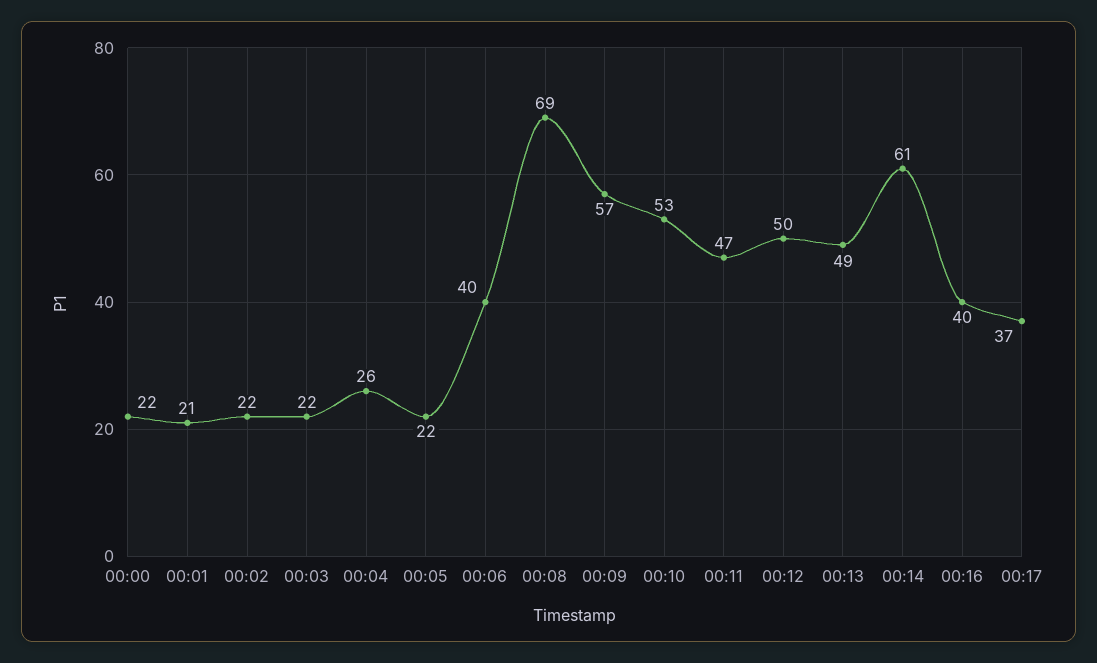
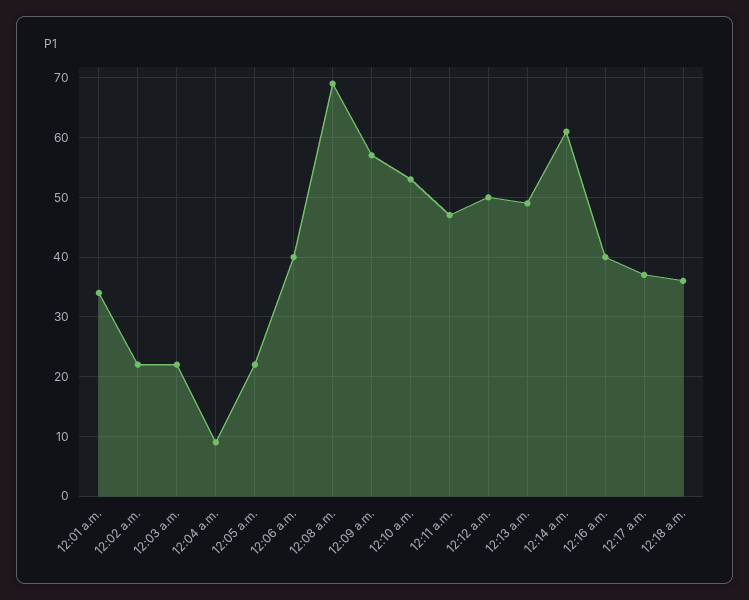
00:00: 22 -> none
00:01: 21 -> 35
00:04: 26 -> 10
12:18 a.m.: none -> 35

